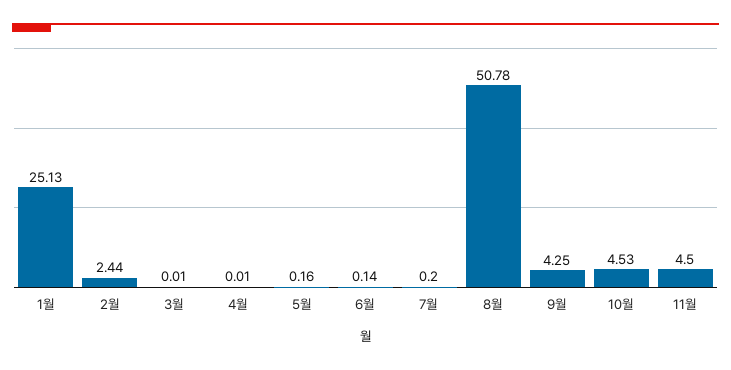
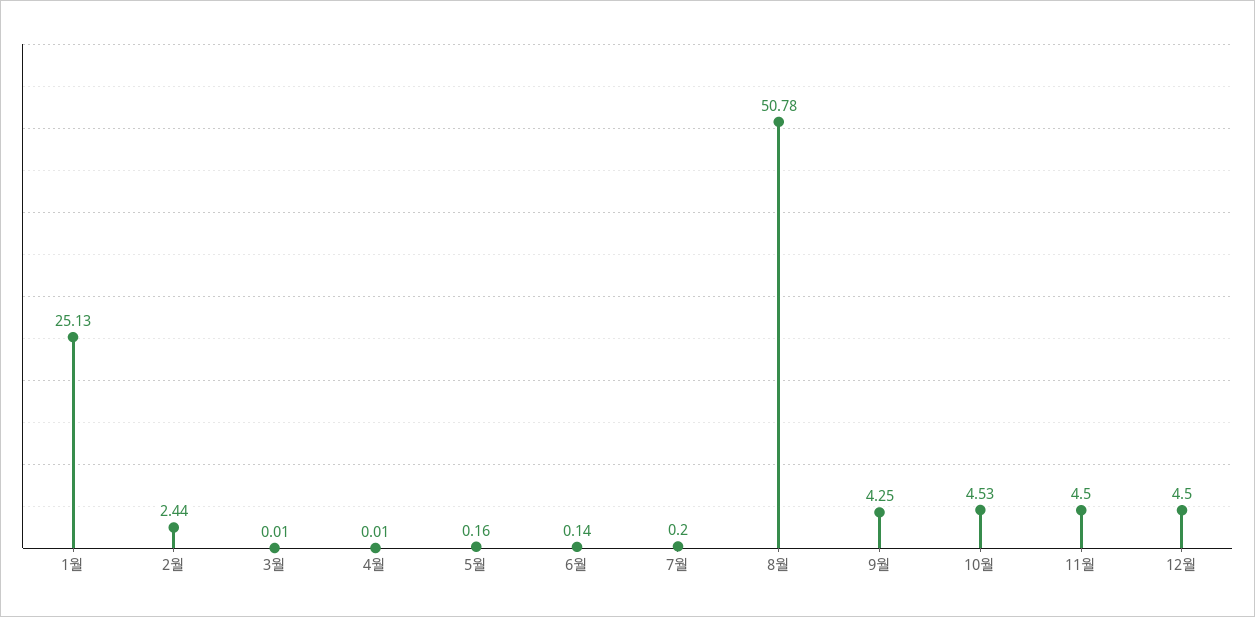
12월: none -> 4.5

